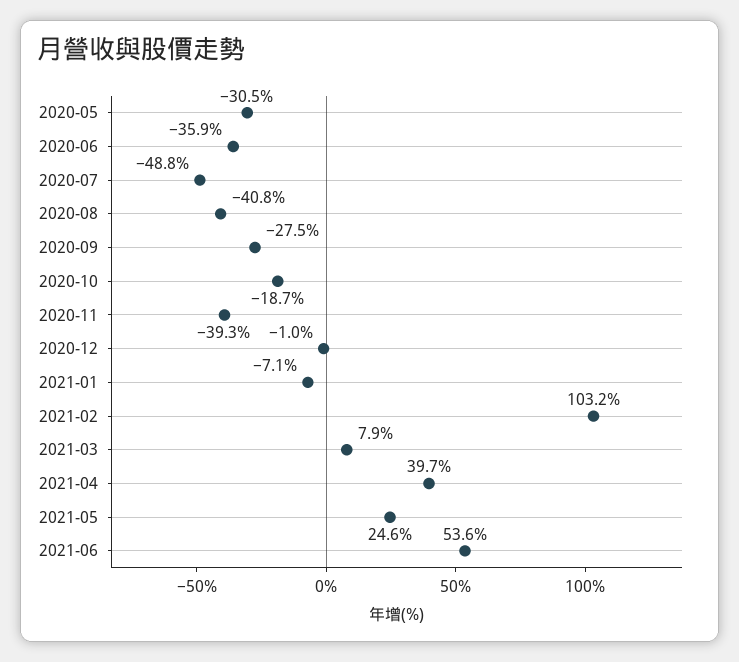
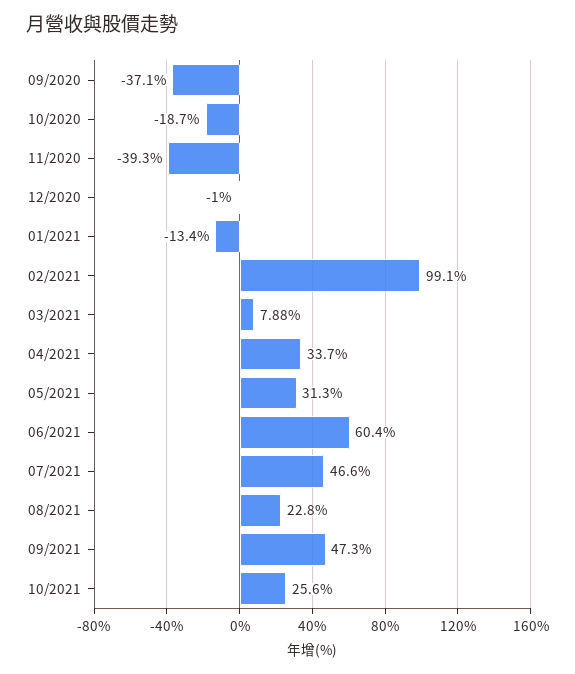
2020-05: -30.5 -> none
2020-06: -35.9 -> none
2020-07: -48.8 -> none
2020-08: -40.8 -> none
2020-09: -27.5 -> -37.1
2021-01: -7.1 -> -13.4
2021-02: 103.2 -> 99.1
2021-04: 39.7 -> 33.7
2021-05: 24.6 -> 31.3
2021-06: 53.6 -> 60.4
07/2021: none -> 46.6
08/2021: none -> 22.8
09/2021: none -> 47.3
10/2021: none -> 25.6

